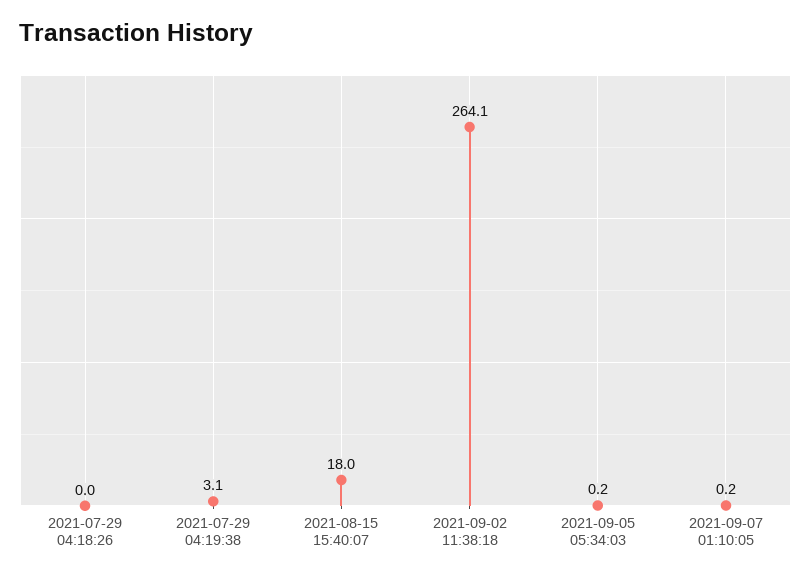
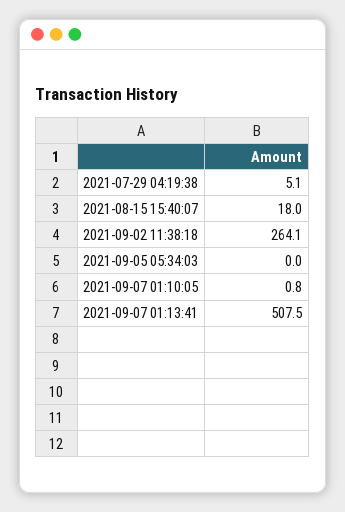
2021-07-29 04:18:26: 0 -> none
2021-07-29 04:19:38: 3.1 -> 5.1
2021-09-05 05:34:03: 0.2 -> 0
2021-09-07 01:10:05: 0.2 -> 0.8
2021-09-07 01:13:41: none -> 507.5

